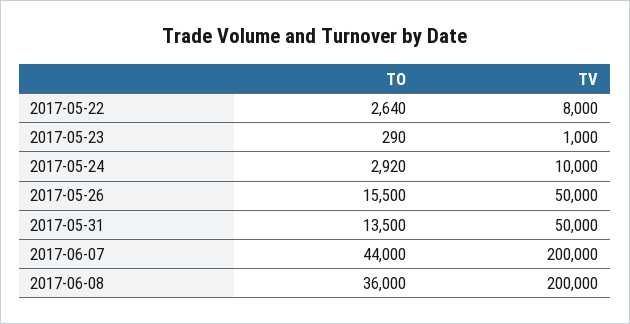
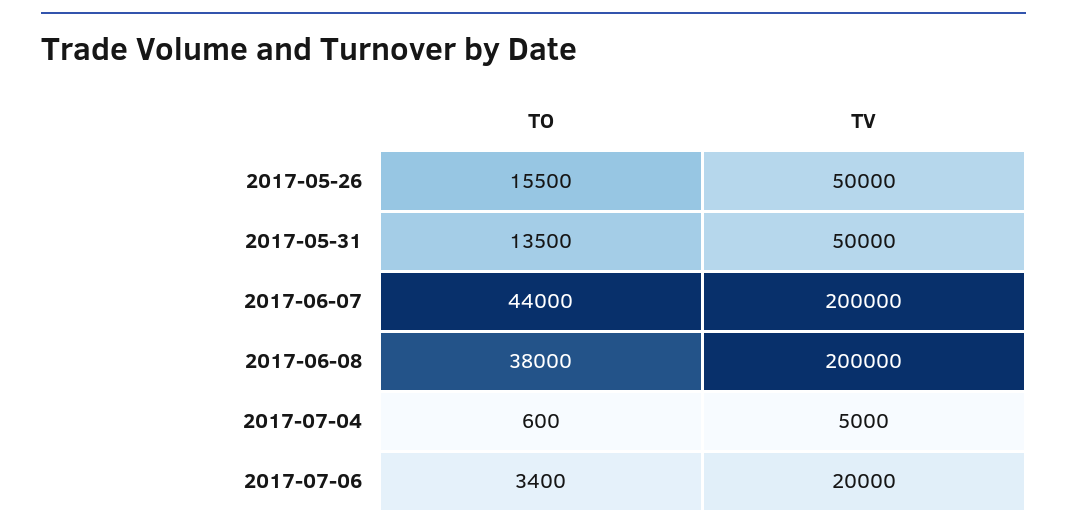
TO, 2017-05-22: 2640 -> none
TV, 2017-05-22: 8000 -> none
TO, 2017-05-23: 290 -> none
TV, 2017-05-23: 1000 -> none
TO, 2017-05-24: 2920 -> none
TV, 2017-05-24: 10000 -> none
TO, 2017-06-08: 36000 -> 38000
TO, 2017-07-04: none -> 600
TV, 2017-07-04: none -> 5000
TO, 2017-07-06: none -> 3400
TV, 2017-07-06: none -> 20000

